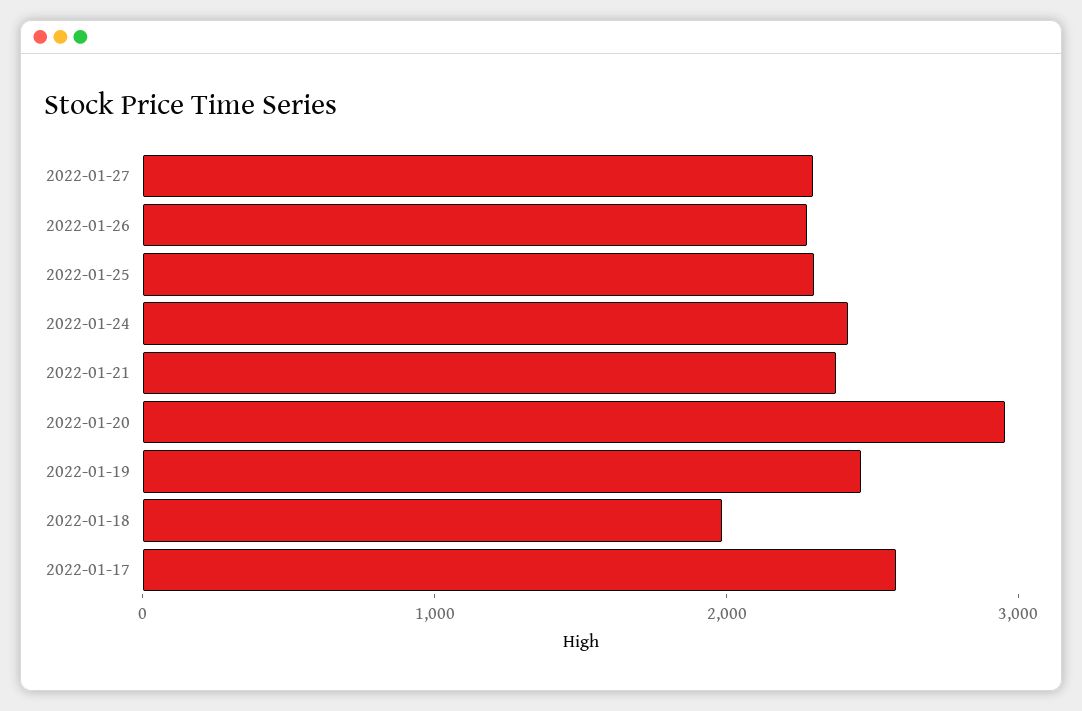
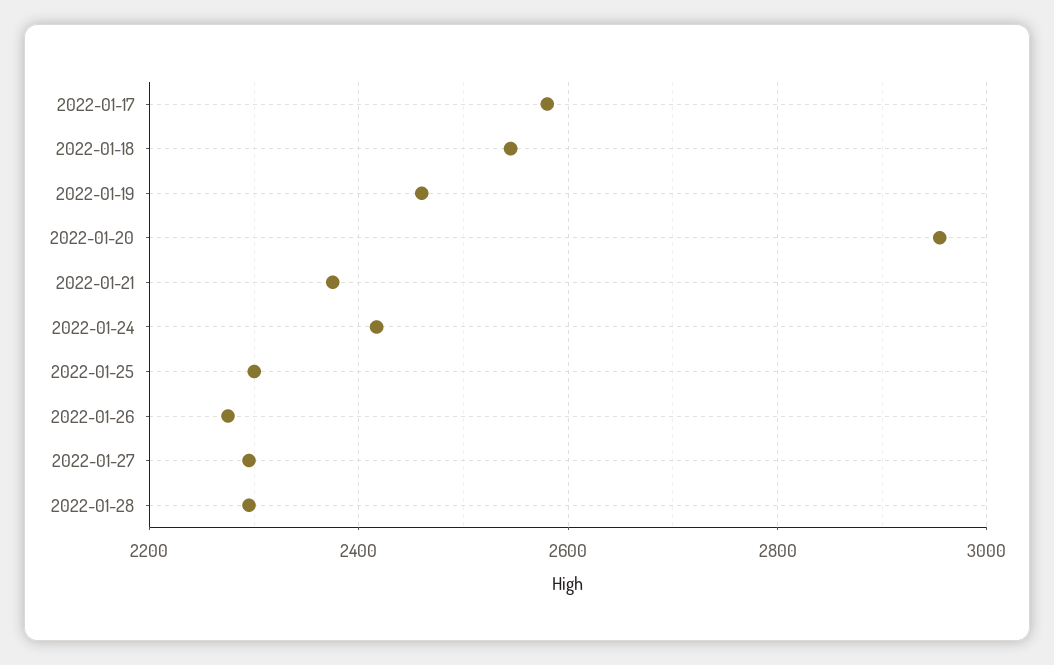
2022-01-18: 2000 -> 2540
2022-01-28: none -> 2300

